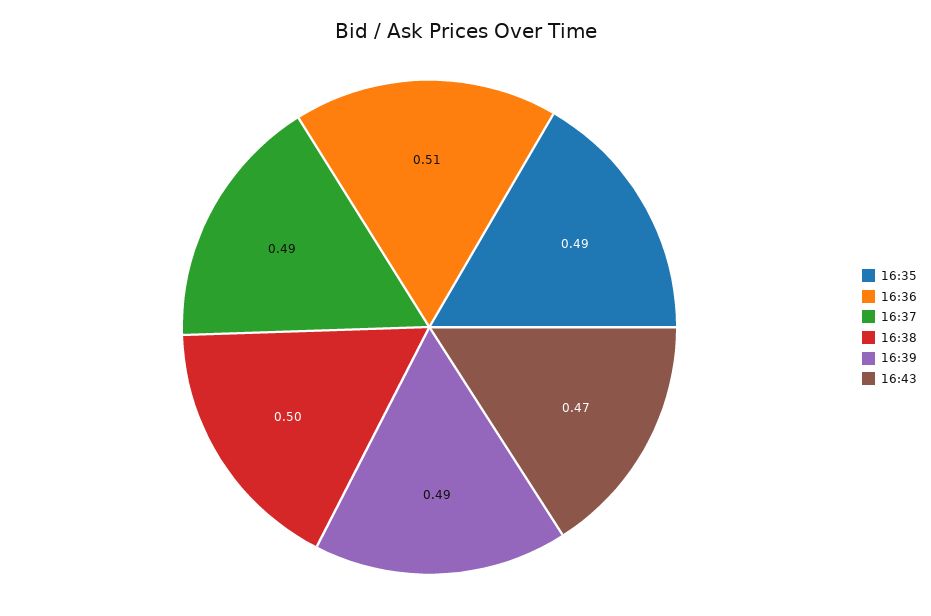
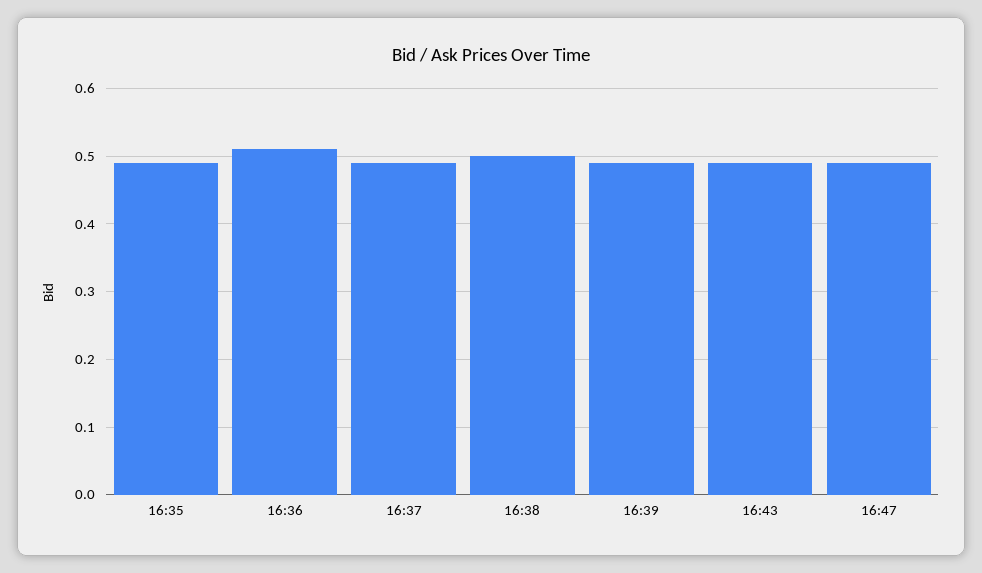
16:43: 0.47 -> 0.49
16:47: none -> 0.49

